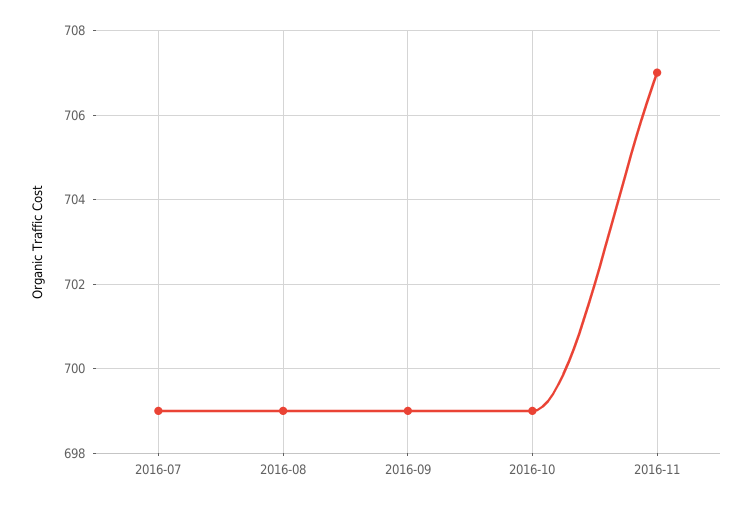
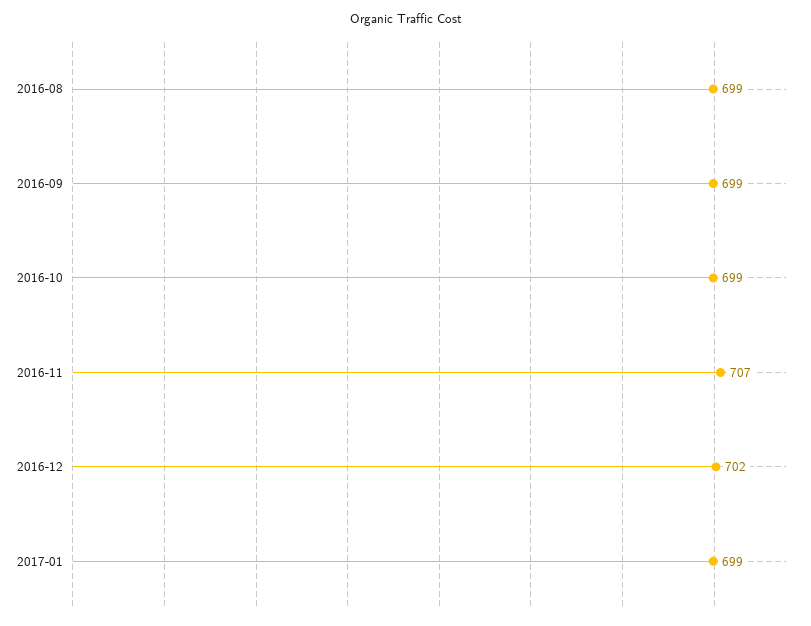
2016-07: 699 -> none
2016-12: none -> 702
2017-01: none -> 699

